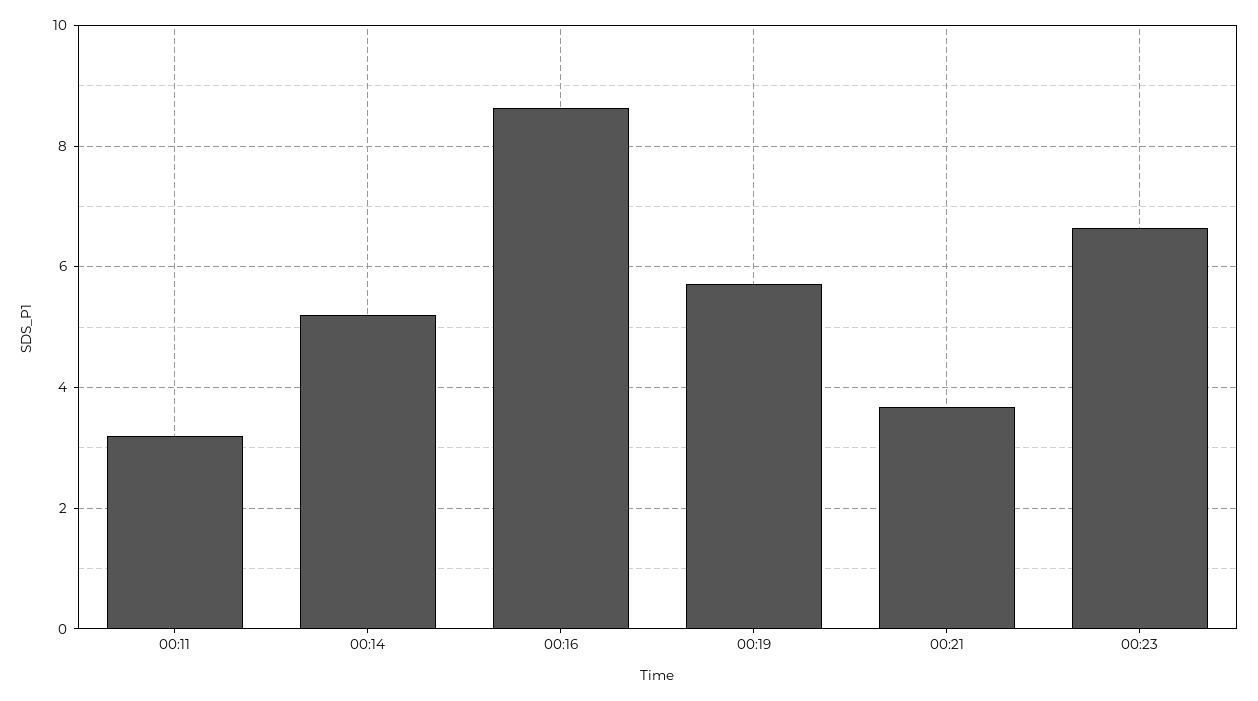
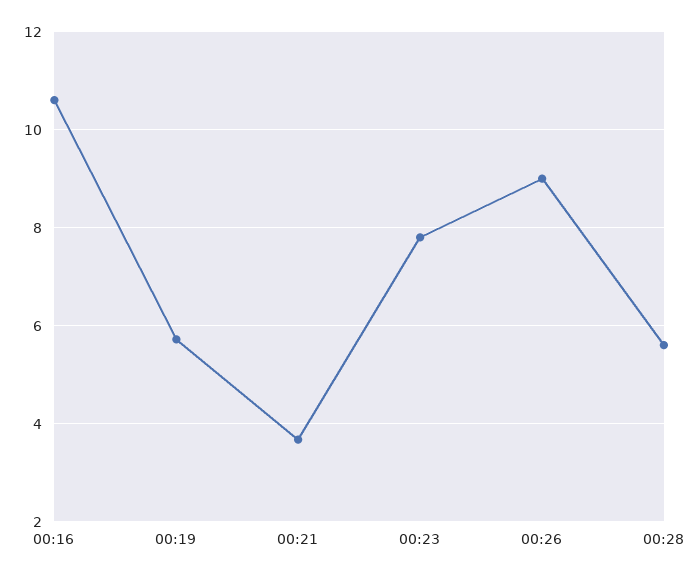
00:11: 3.2 -> none
00:14: 5.2 -> none
00:16: 8.6 -> 10.6
00:23: 6.6 -> 7.8
00:26: none -> 9
00:28: none -> 5.6

